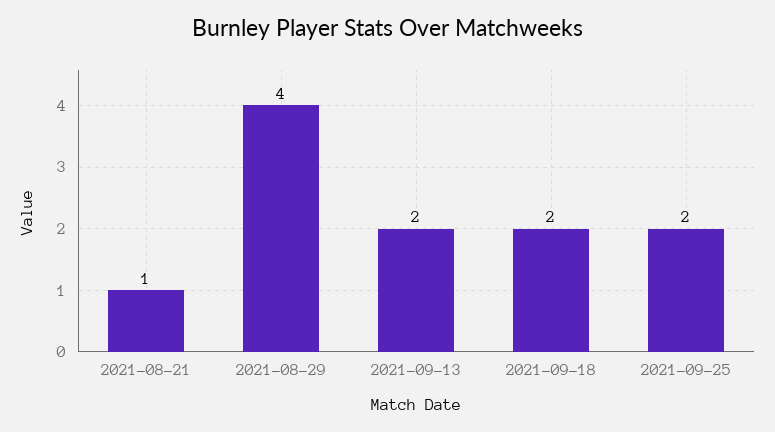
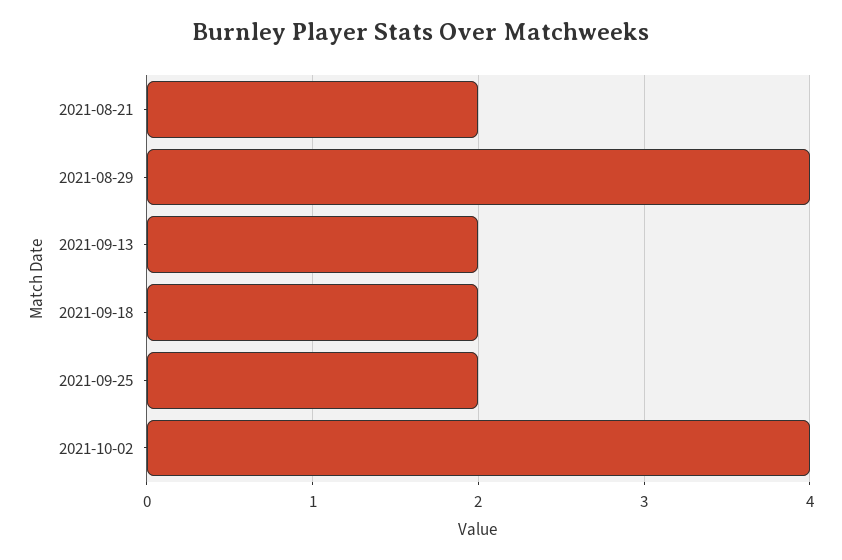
2021-08-21: 1 -> 2
2021-10-02: none -> 4

